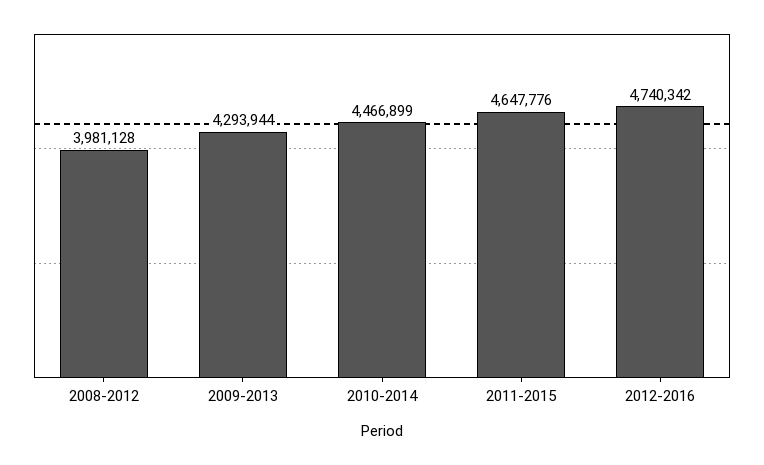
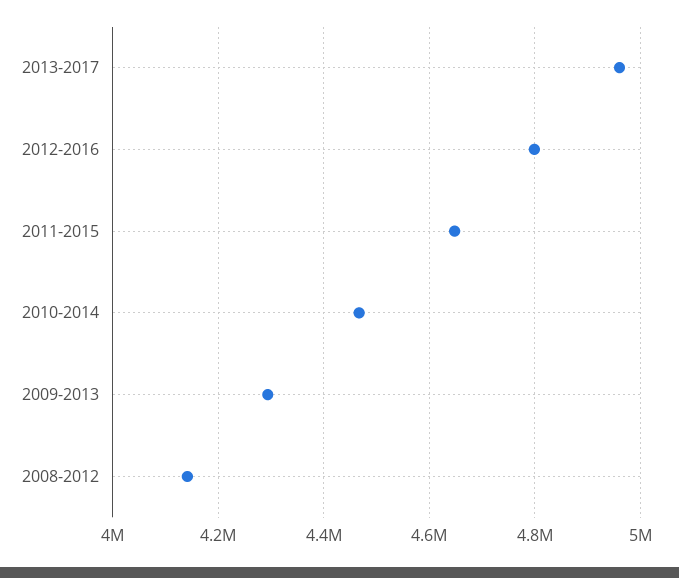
2008-2012: 3981128 -> 4140000
2012-2016: 4740342 -> 4800000
2013-2017: none -> 4960000

